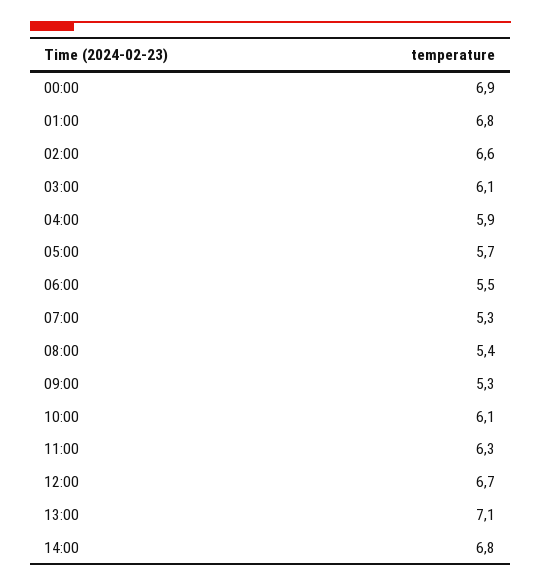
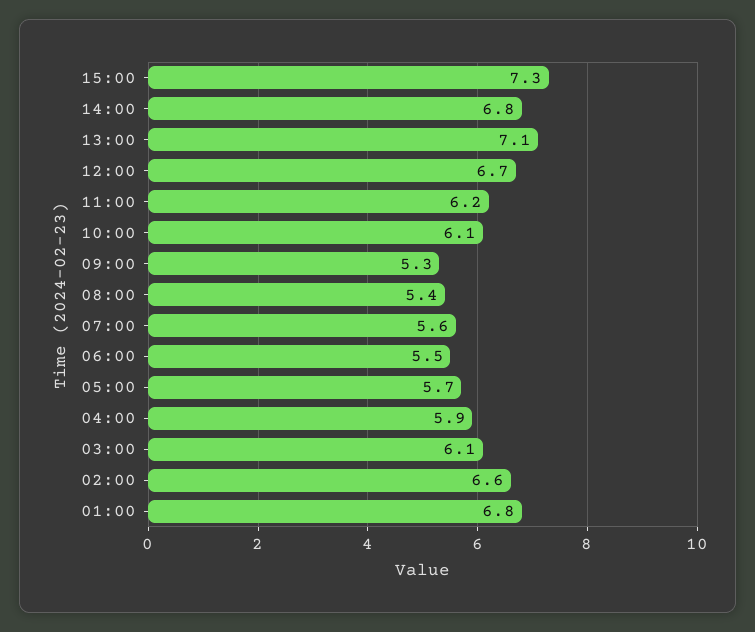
00:00: 6.9 -> none
07:00: 5.3 -> 5.6
11:00: 6.3 -> 6.2
15:00: none -> 7.3

